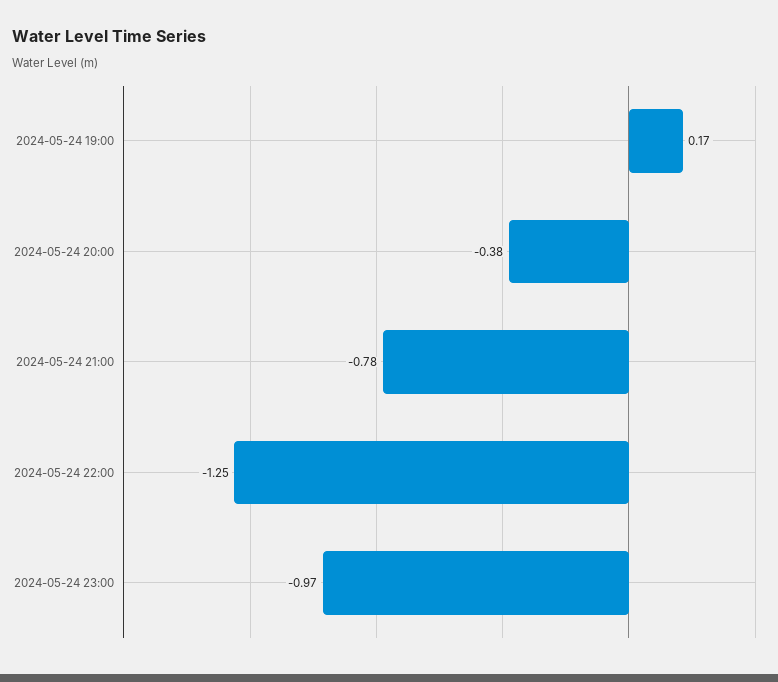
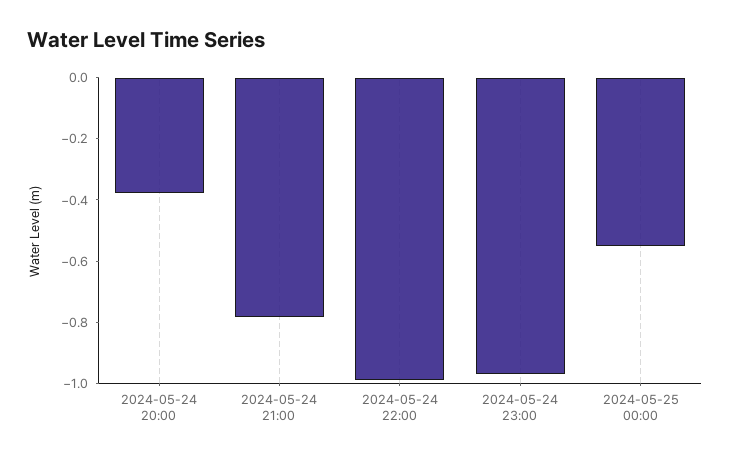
2024-05-24 19:00: 0.17 -> none
2024-05-24 22:00: -1.25 -> -1
2024-05-25 00:00: none -> -0.55

